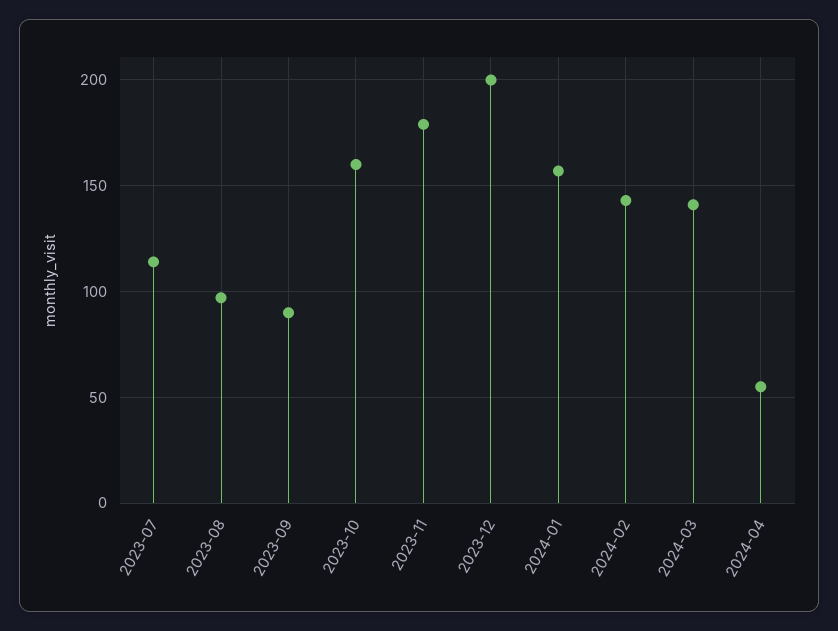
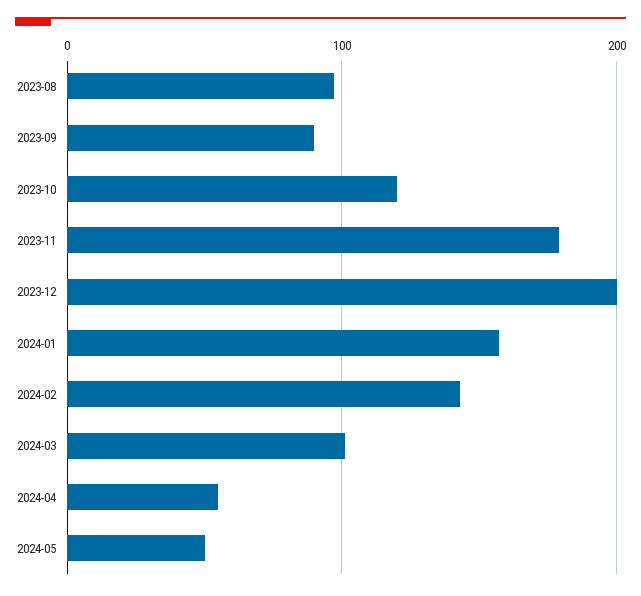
2023-07: 115 -> none
2023-10: 160 -> 120
2024-03: 140 -> 100
2024-05: none -> 50

